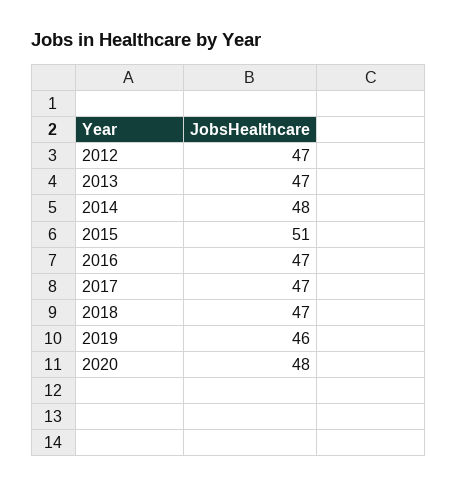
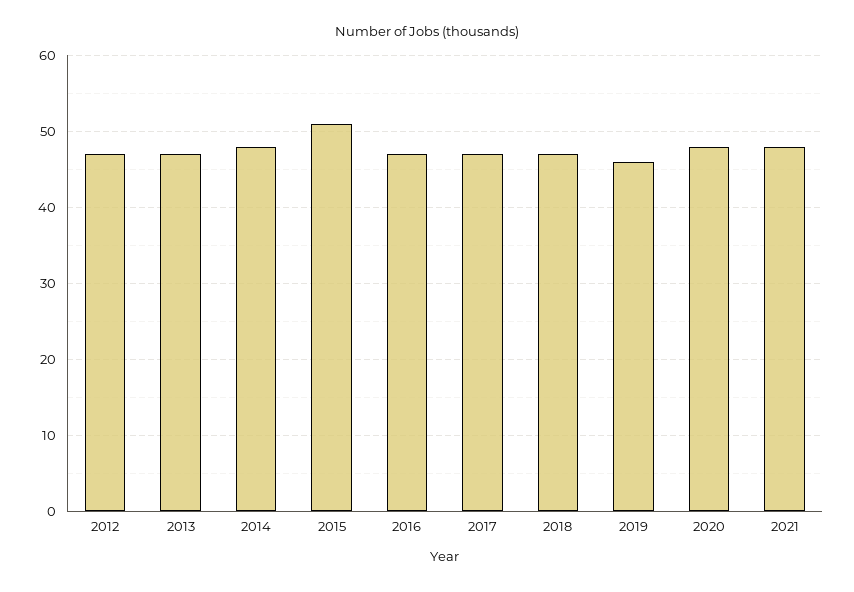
2021: none -> 48

